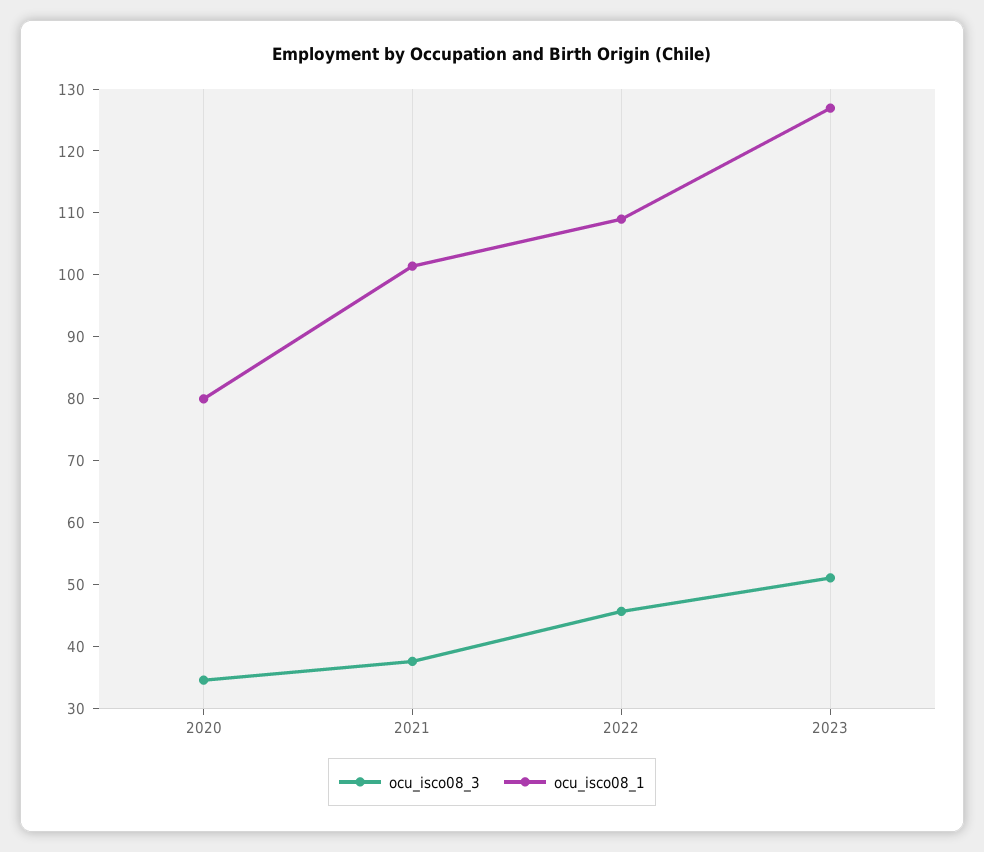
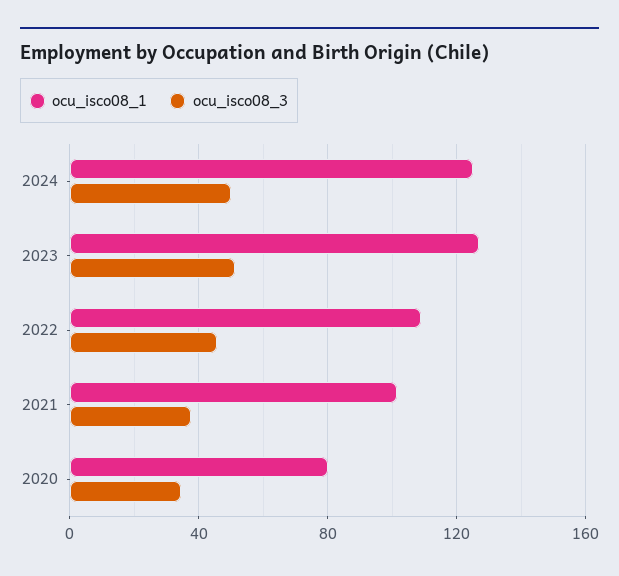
ocu_isco08_1, 2024: none -> 125
ocu_isco08_3, 2024: none -> 50

